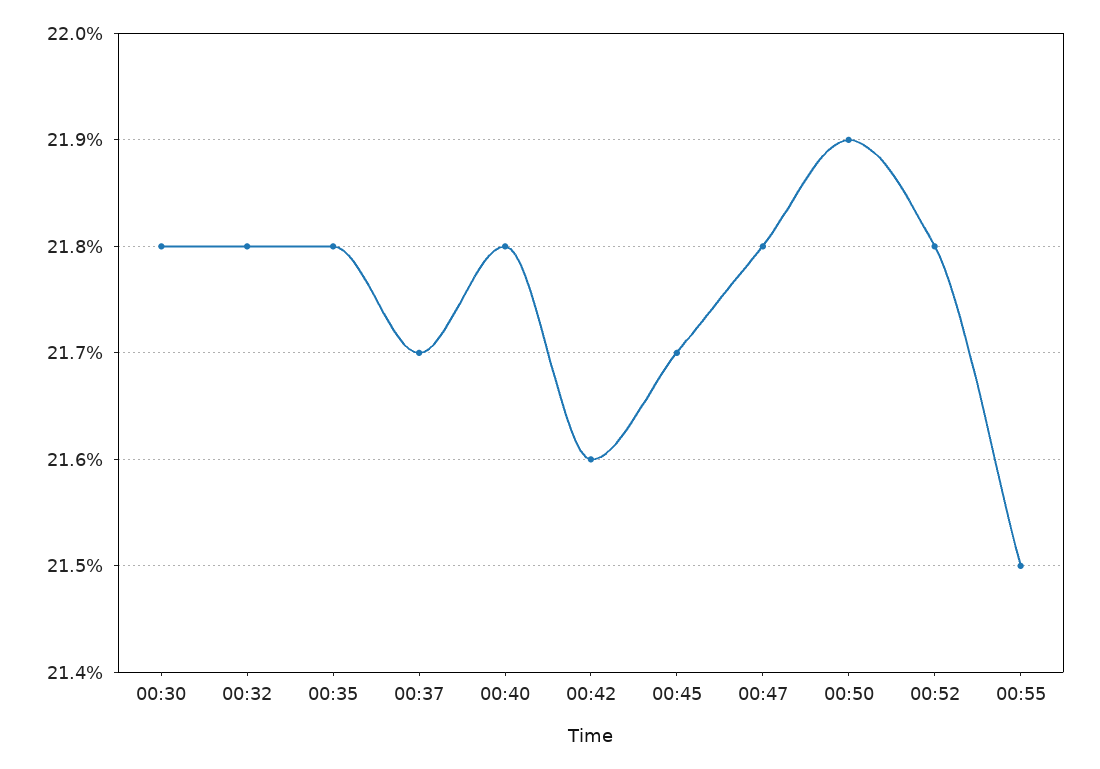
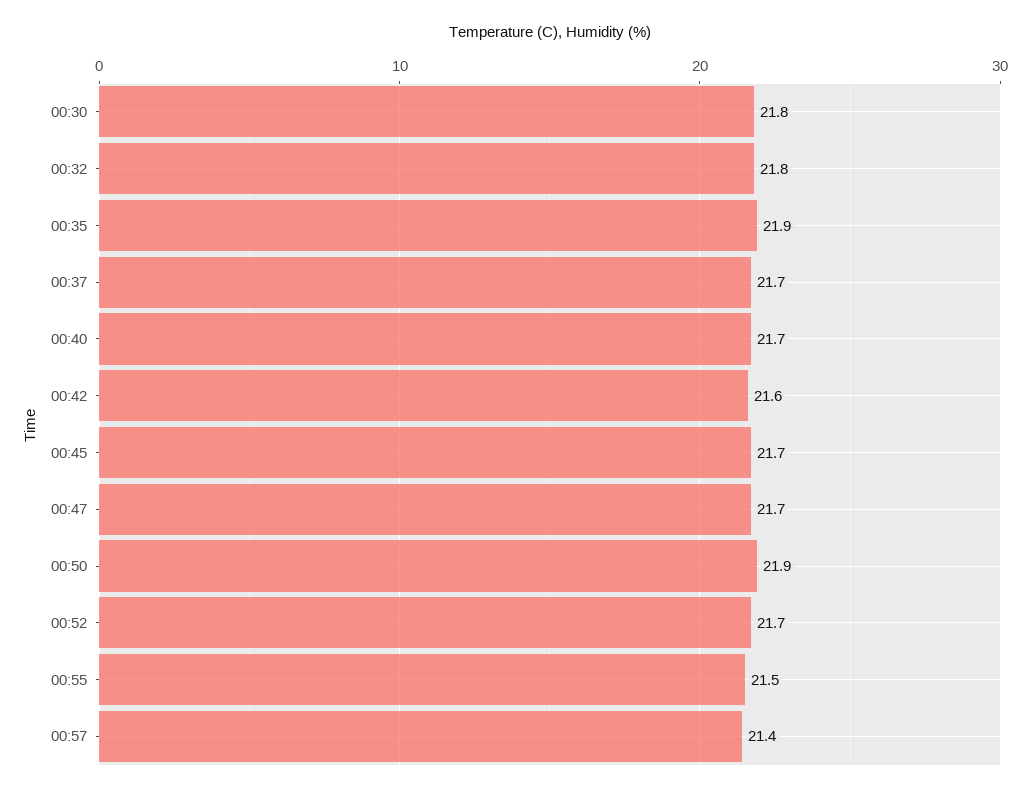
00:35: 21.8 -> 21.9
00:40: 21.8 -> 21.7
00:47: 21.8 -> 21.7
00:52: 21.8 -> 21.7
00:57: none -> 21.4

